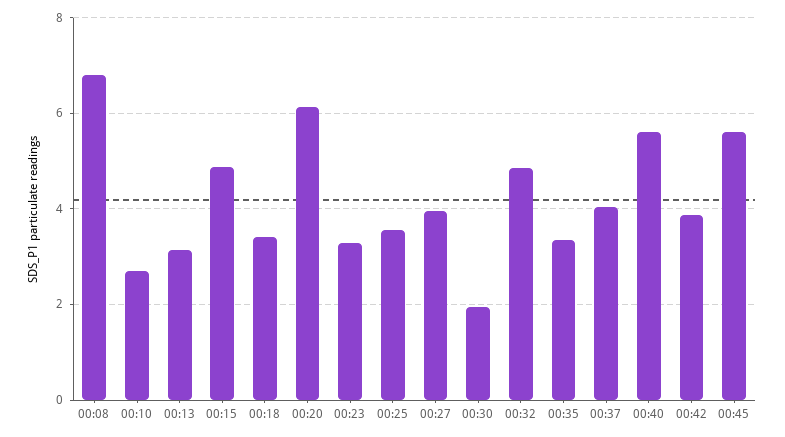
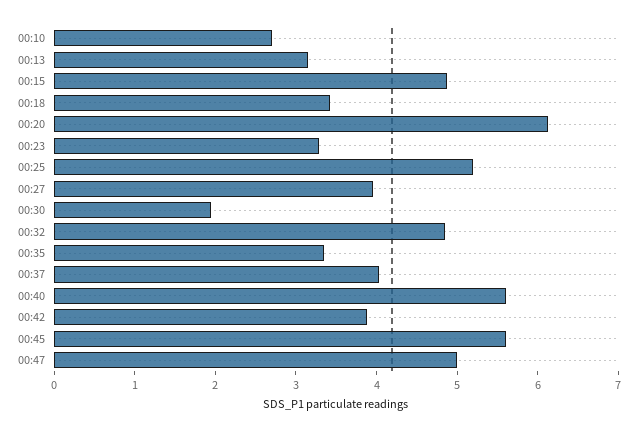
00:08: 6.8 -> none
00:25: 3.6 -> 5.2
00:47: none -> 5

